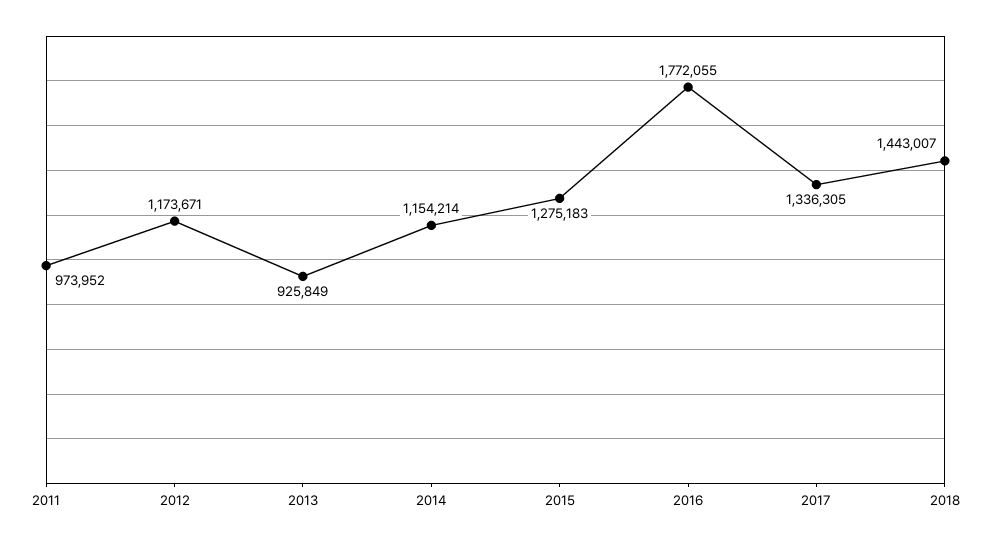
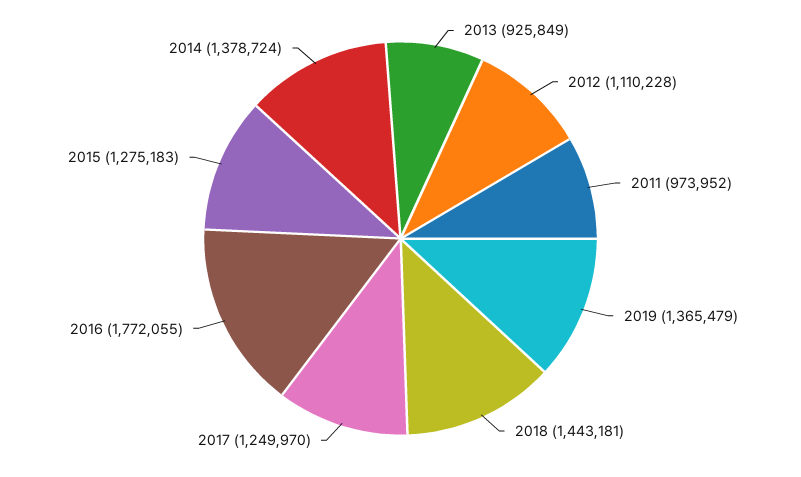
2012: 1173671 -> 1110228
2014: 1154214 -> 1378724
2017: 1336305 -> 1249970
2018: 1443007 -> 1443181
2019: none -> 1365479

